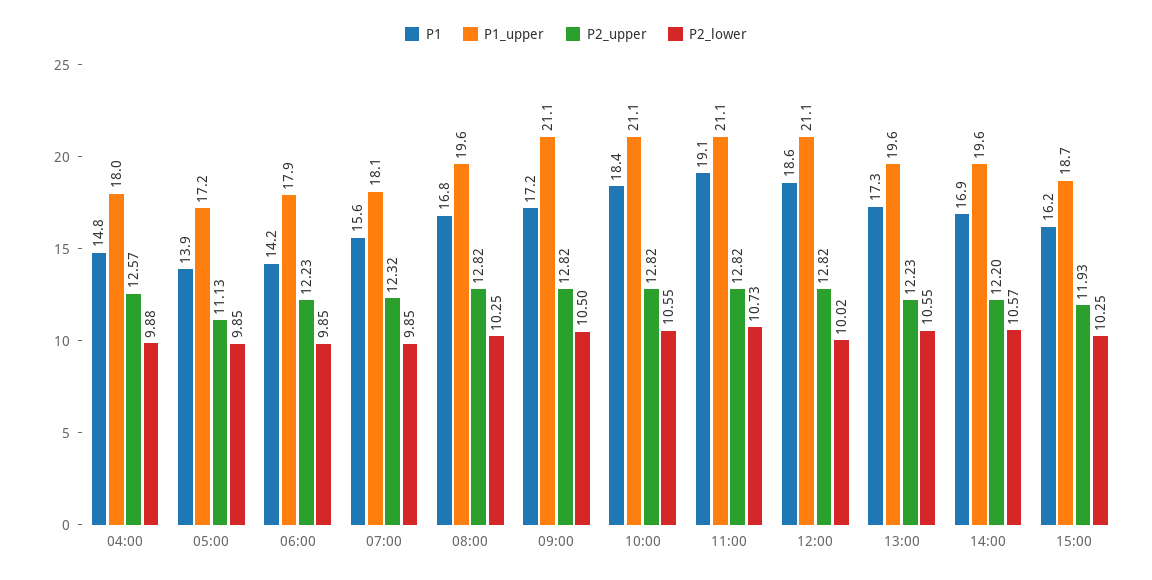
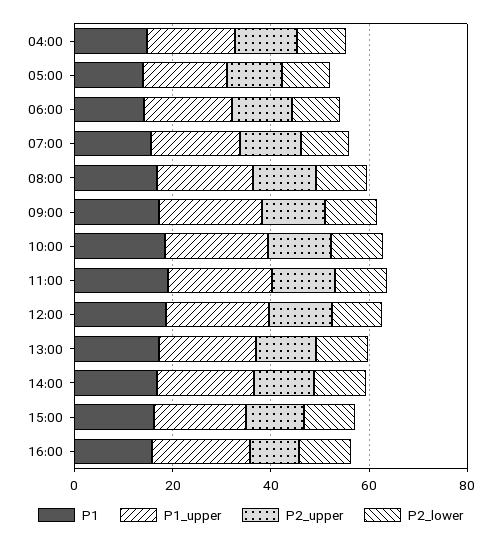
P1, 16:00: none -> 15
P1_upper, 16:00: none -> 20
P2_upper, 16:00: none -> 10
P2_lower, 16:00: none -> 10

